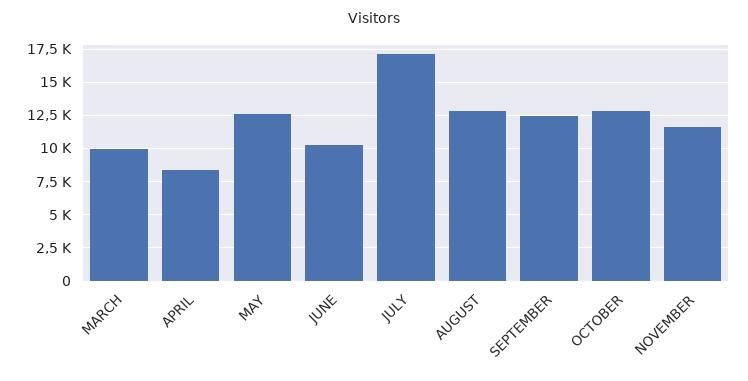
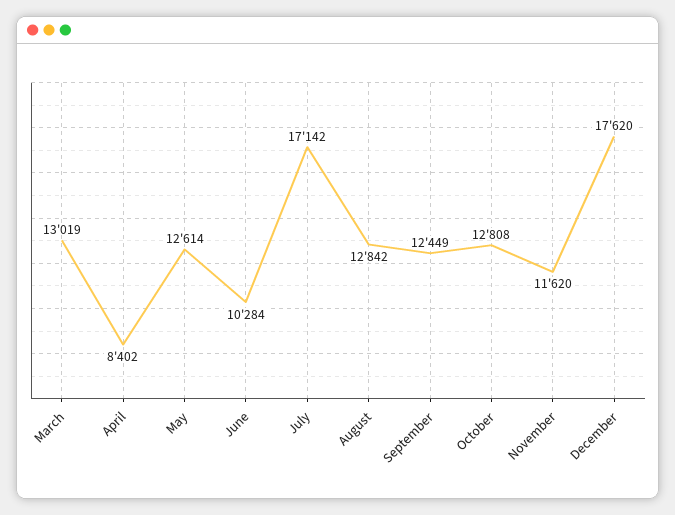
MARCH: 10000 -> 13019
December: none -> 17620

